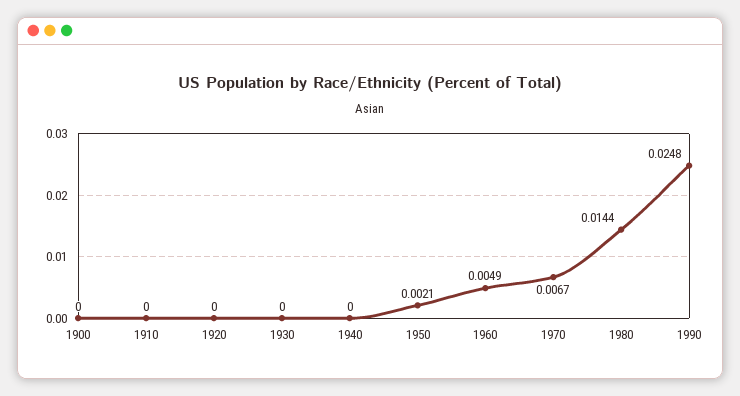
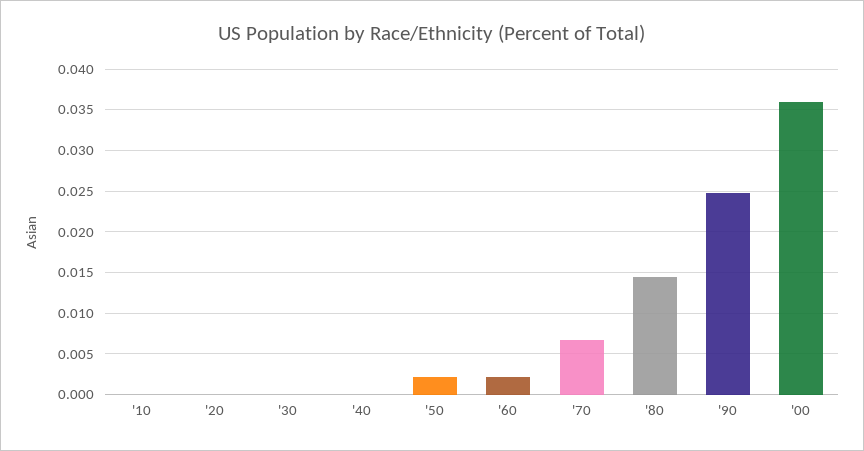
1900: 0 -> none
1960: 0.0049 -> 0.002
'00: none -> 0.036

